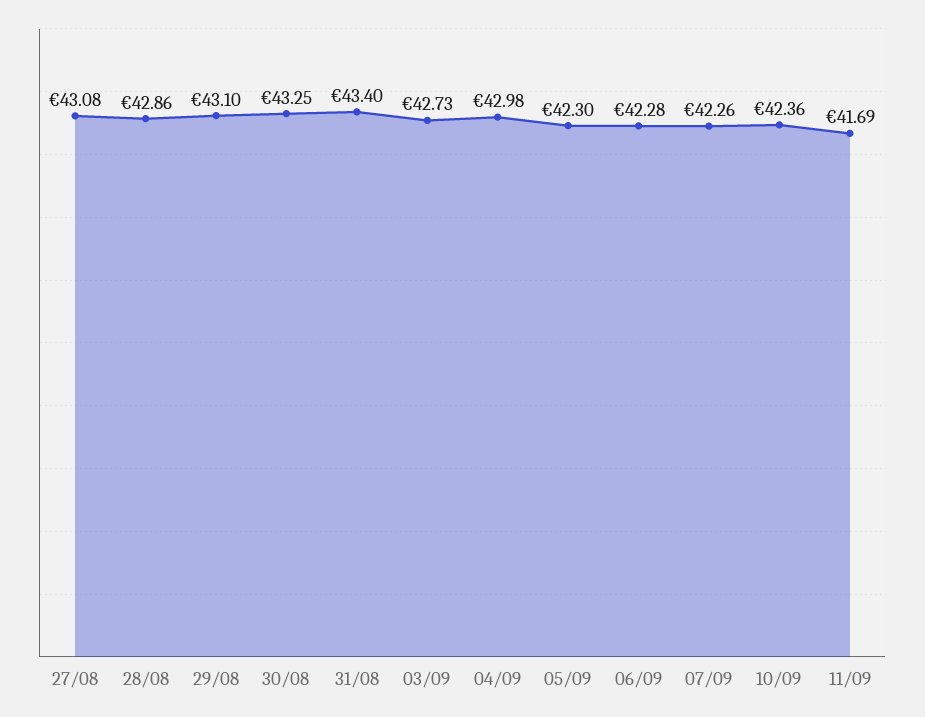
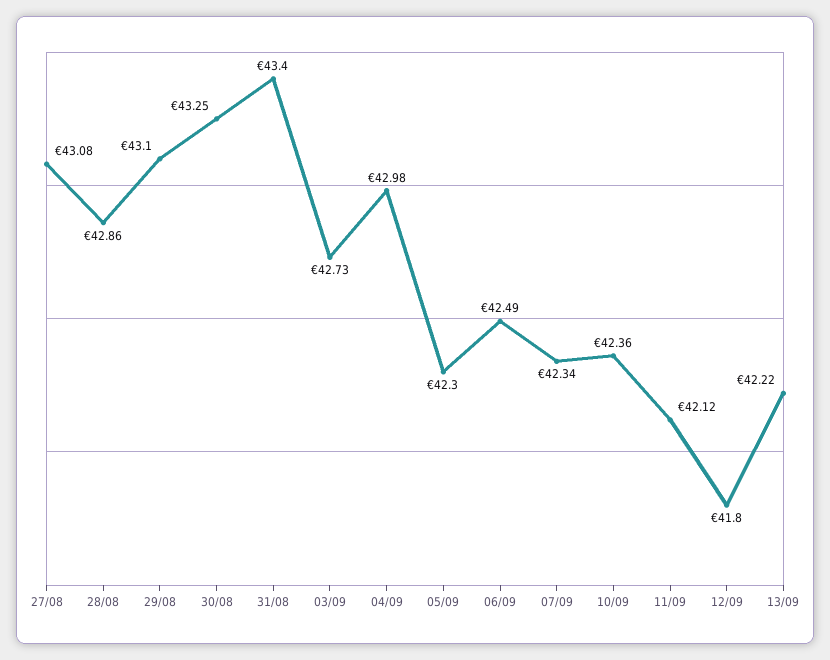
06/09: 42.28 -> 42.49
07/09: 42.26 -> 42.34
11/09: 41.69 -> 42.12
12/09: none -> 41.8
13/09: none -> 42.22

